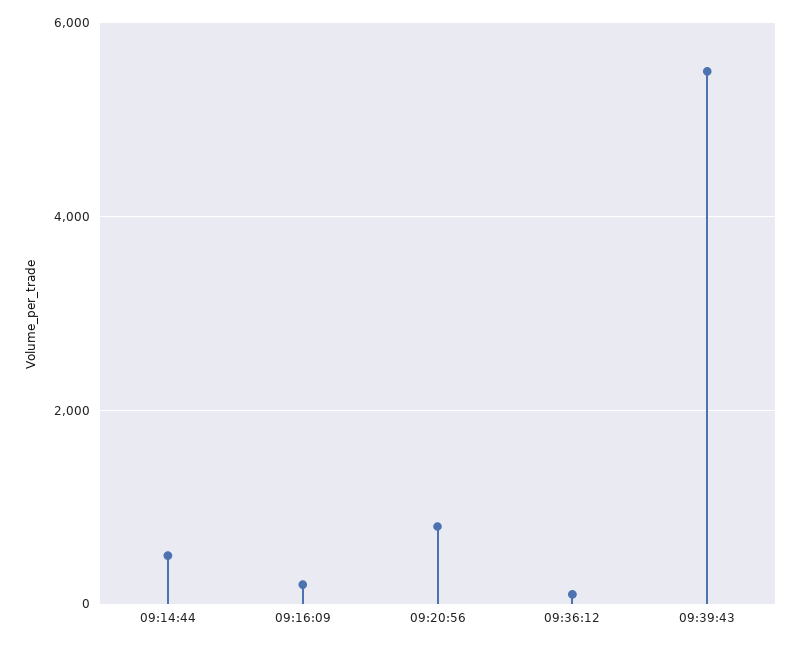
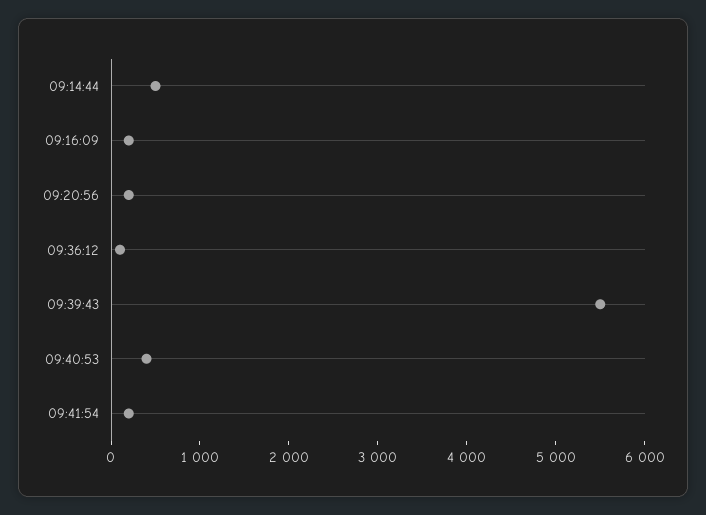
09:20:56: 800 -> 200
09:40:53: none -> 400
09:41:54: none -> 200

